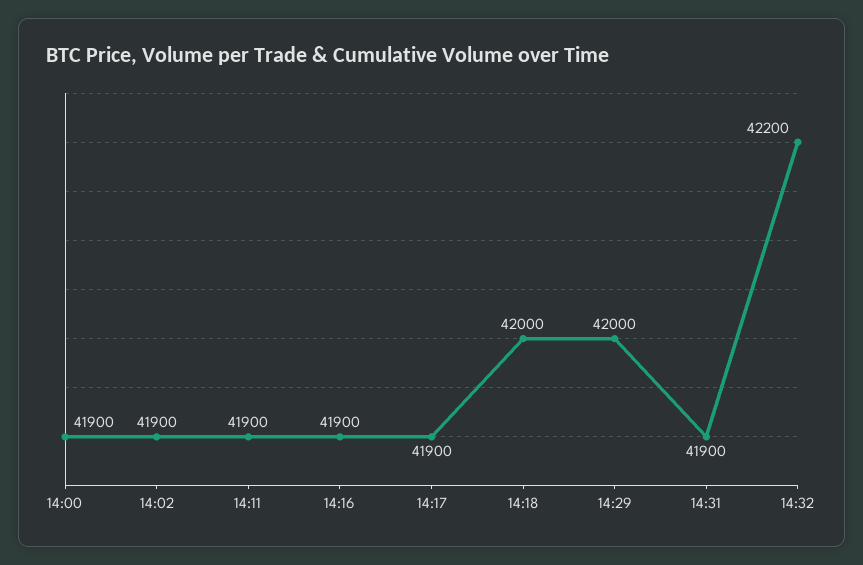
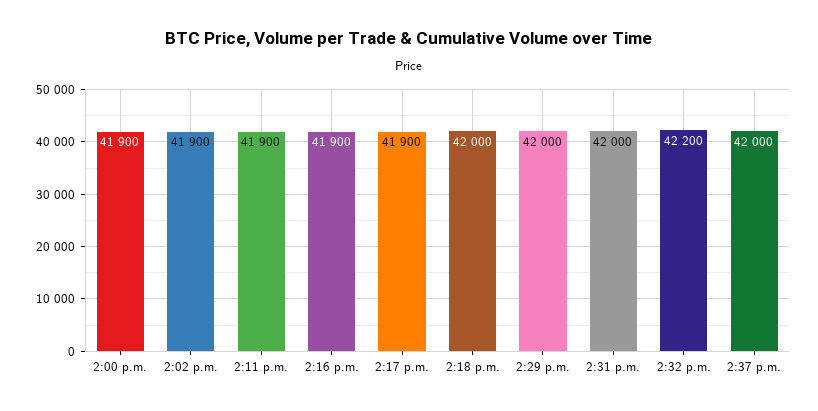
14:31: 41900 -> 42000
2:37 p.m.: none -> 42000

